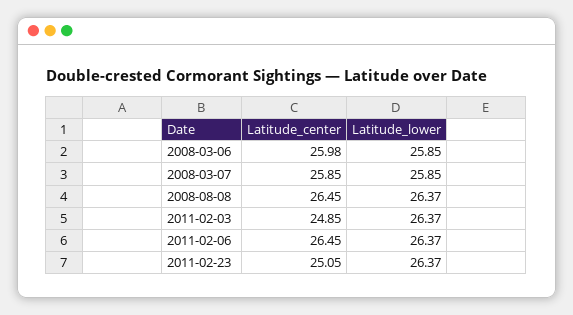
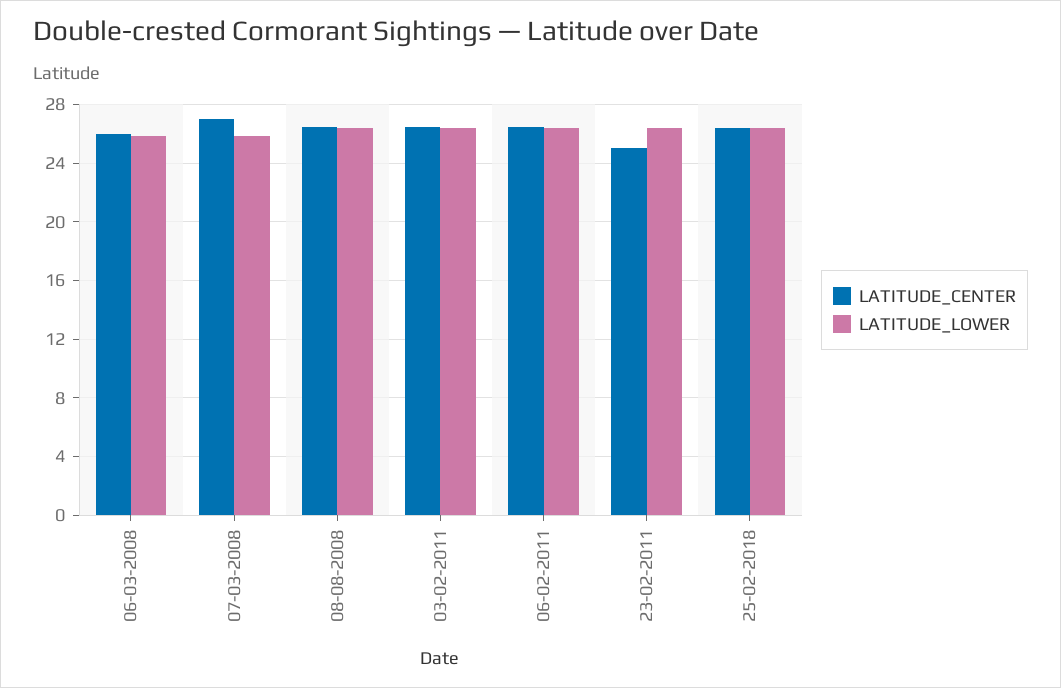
Latitude_center, 2008-03-07: 25.85 -> 27
Latitude_center, 2011-02-03: 24.85 -> 26.5
Latitude_center, 25-02-2018: none -> 26.5
Latitude_lower, 25-02-2018: none -> 26.5

